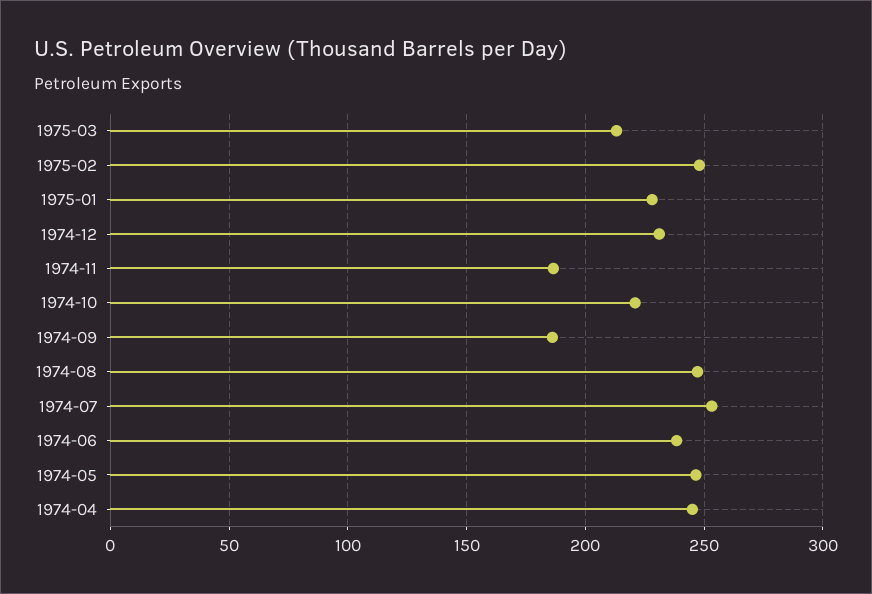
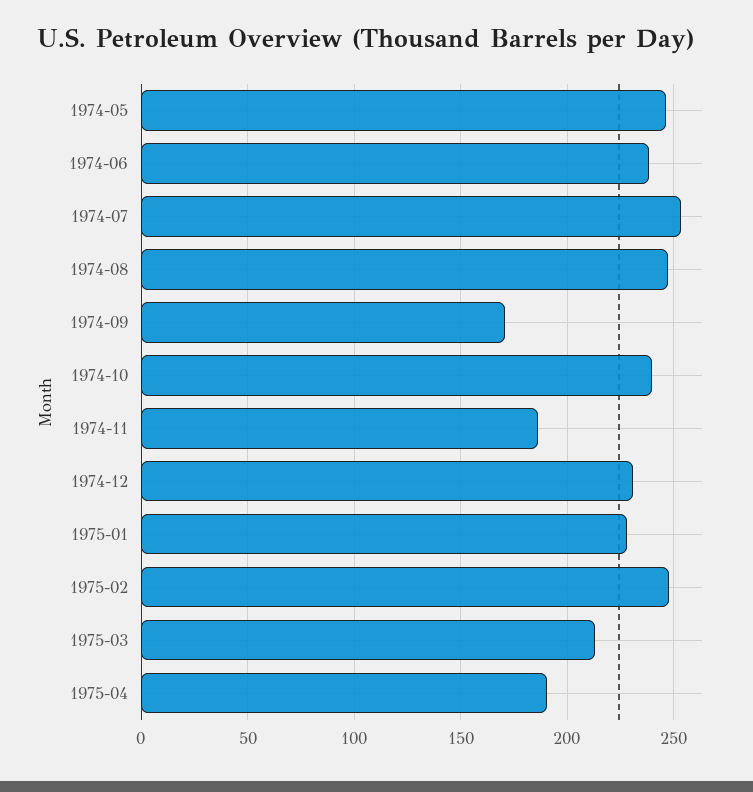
1974-10: 220 -> 240
1974-09: 185 -> 170
1974-04: 245 -> none
1975-04: none -> 190

